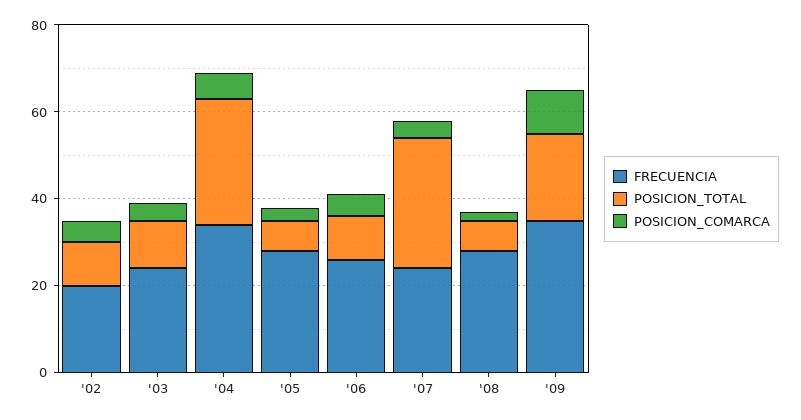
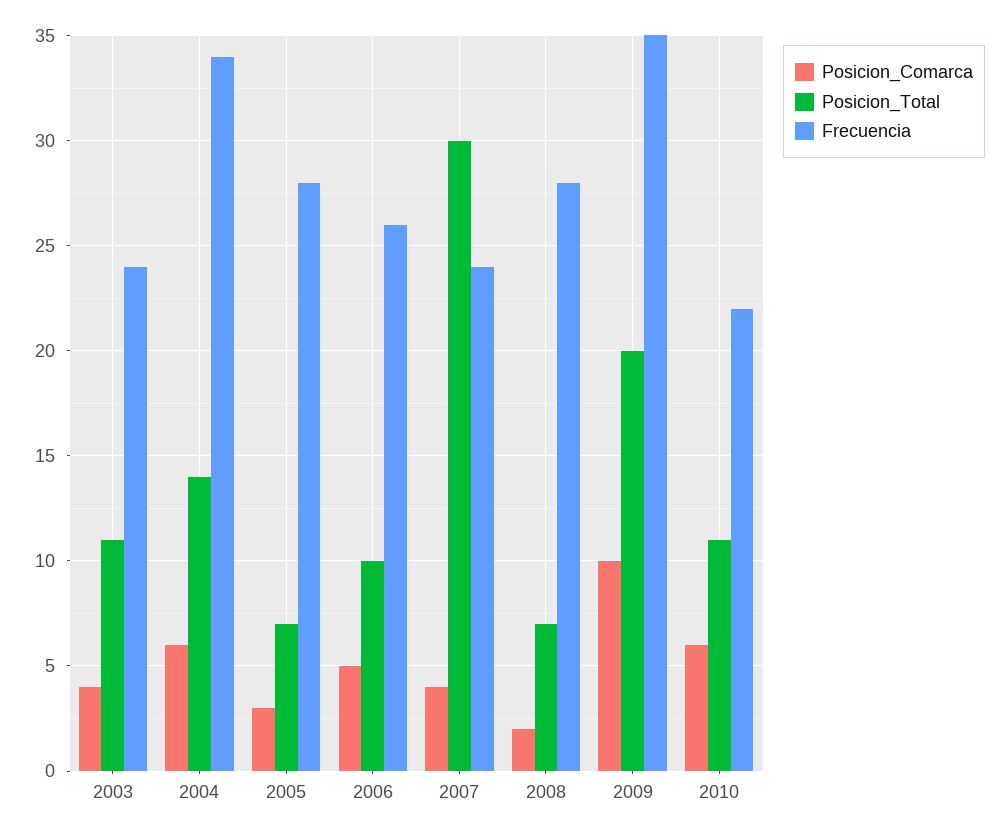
FRECUENCIA, '02: 20 -> none
POSICION_TOTAL, '02: 10 -> none
POSICION_COMARCA, '02: 5 -> none
POSICION_TOTAL, '04: 30 -> 14
POSICION_COMARCA, 2010: none -> 6
POSICION_TOTAL, 2010: none -> 11
FRECUENCIA, 2010: none -> 22

